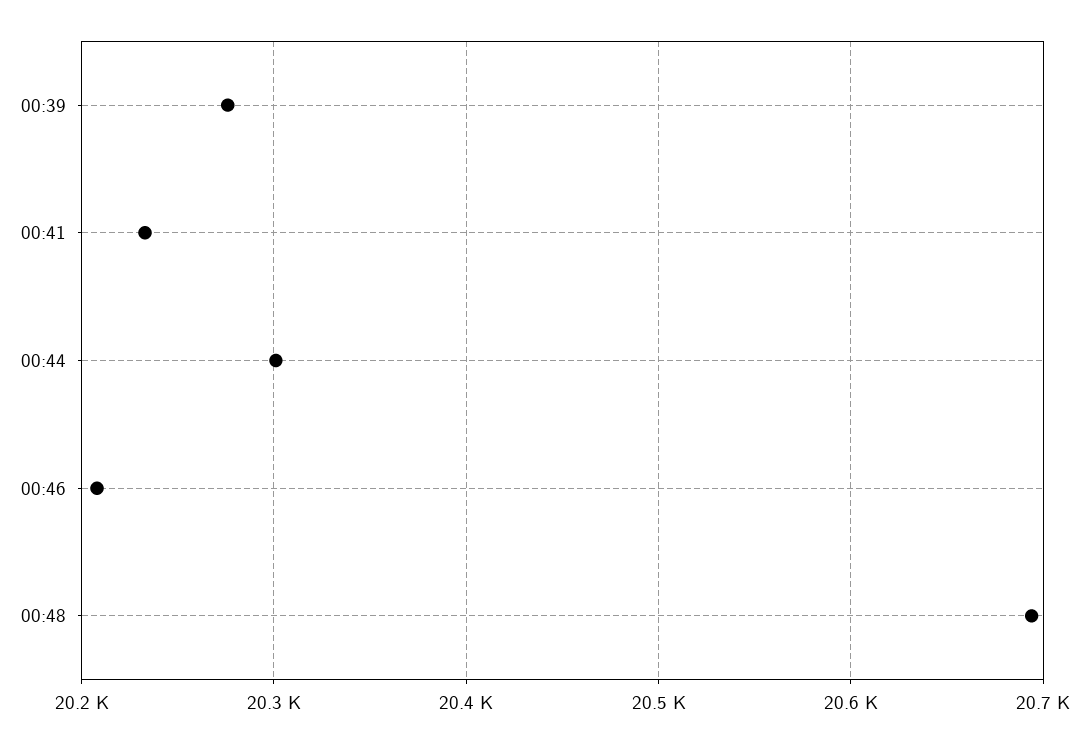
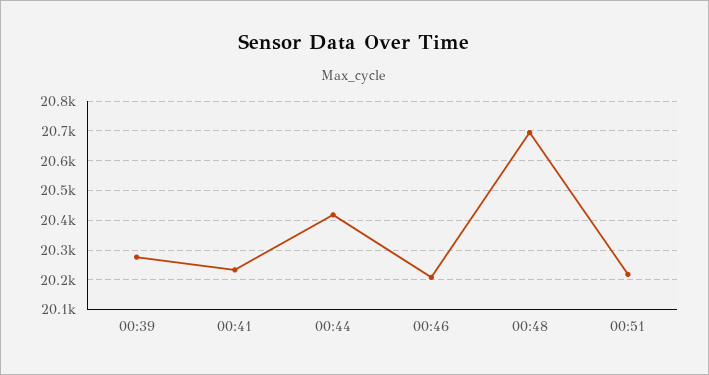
00:44: 20300 -> 20425
00:51: none -> 20225

